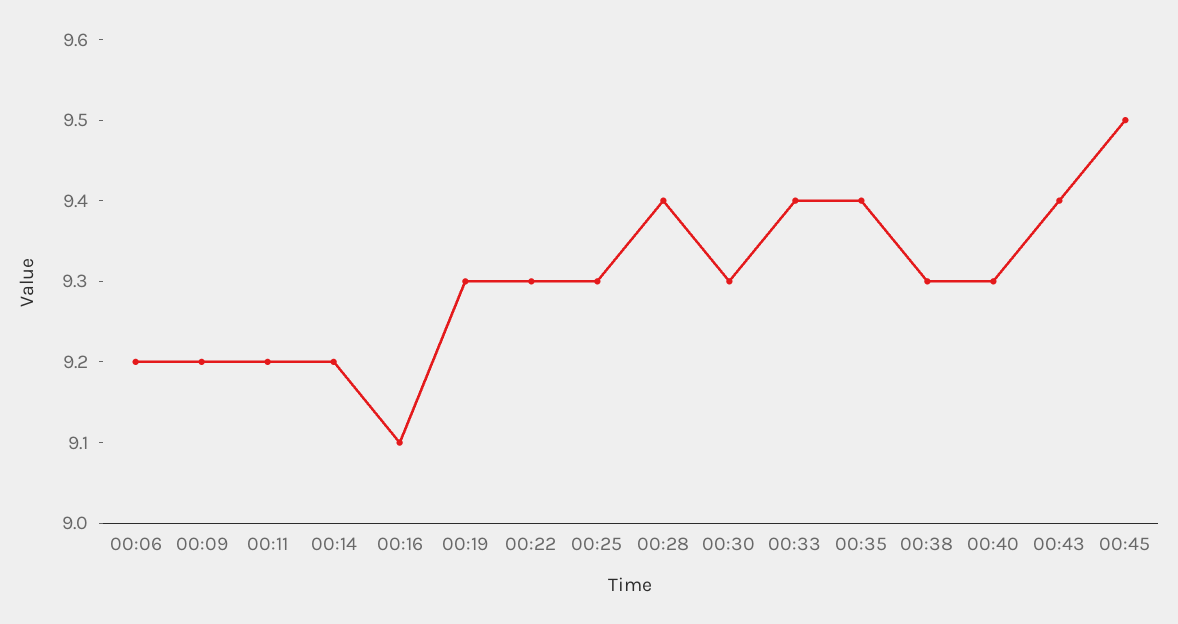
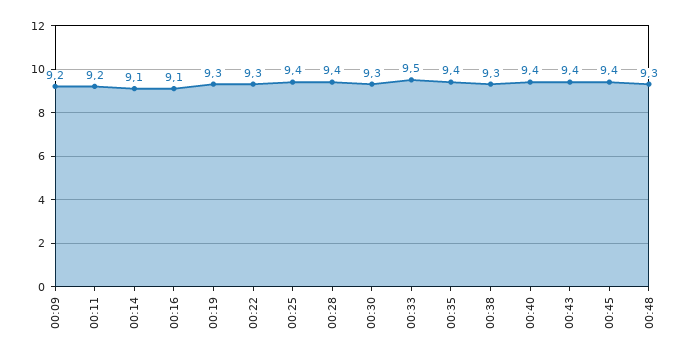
00:06: 9.2 -> none
00:14: 9.2 -> 9.1
00:25: 9.3 -> 9.4
00:33: 9.4 -> 9.5
00:40: 9.3 -> 9.4
00:45: 9.5 -> 9.4
00:48: none -> 9.3

